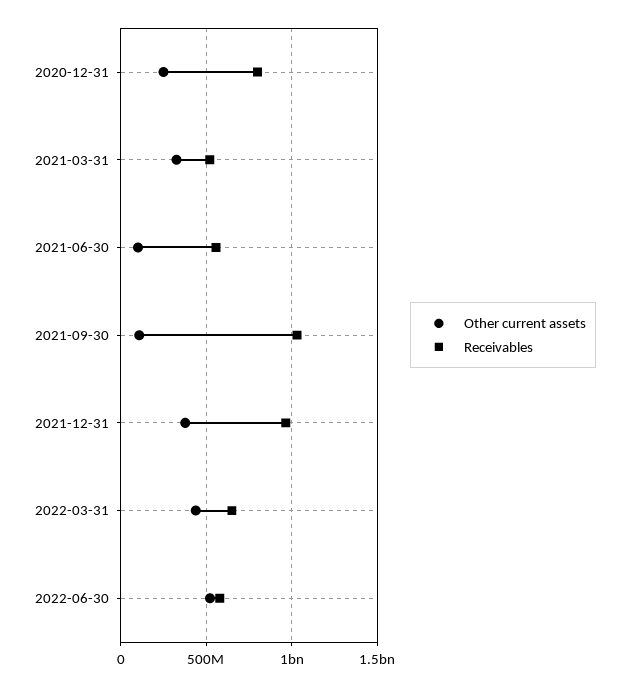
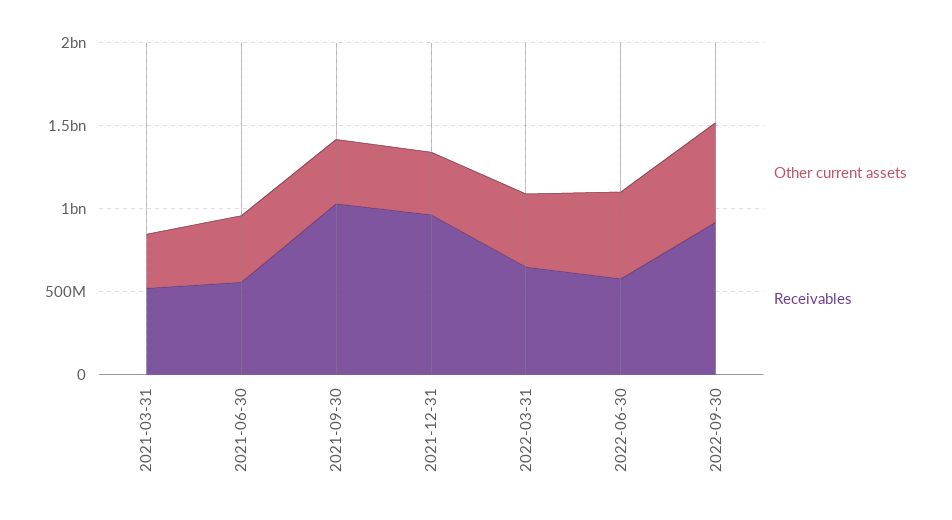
Other current assets, 2020-12-31: 250000000 -> none
Receivables, 2020-12-31: 800000000 -> none
Other current assets, 2021-06-30: 100000000 -> 400000000
Other current assets, 2021-09-30: 100000000 -> 400000000
Other current assets, 2022-09-30: none -> 600000000
Receivables, 2022-09-30: none -> 900000000

